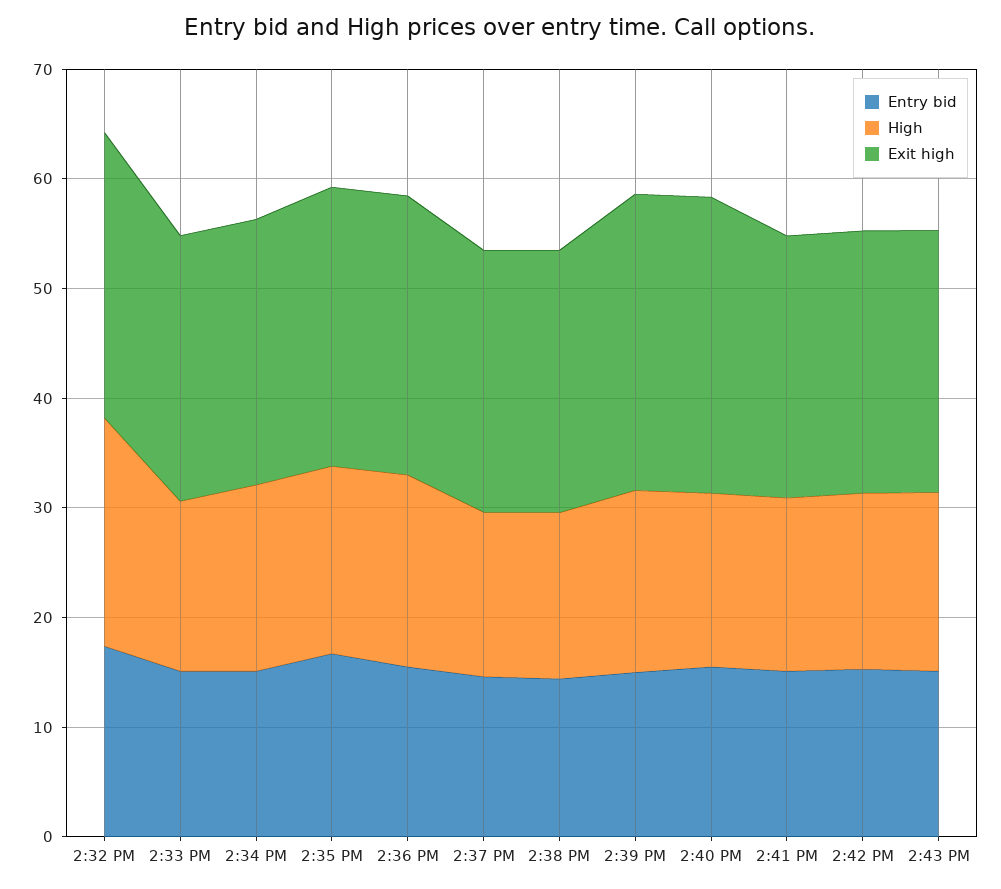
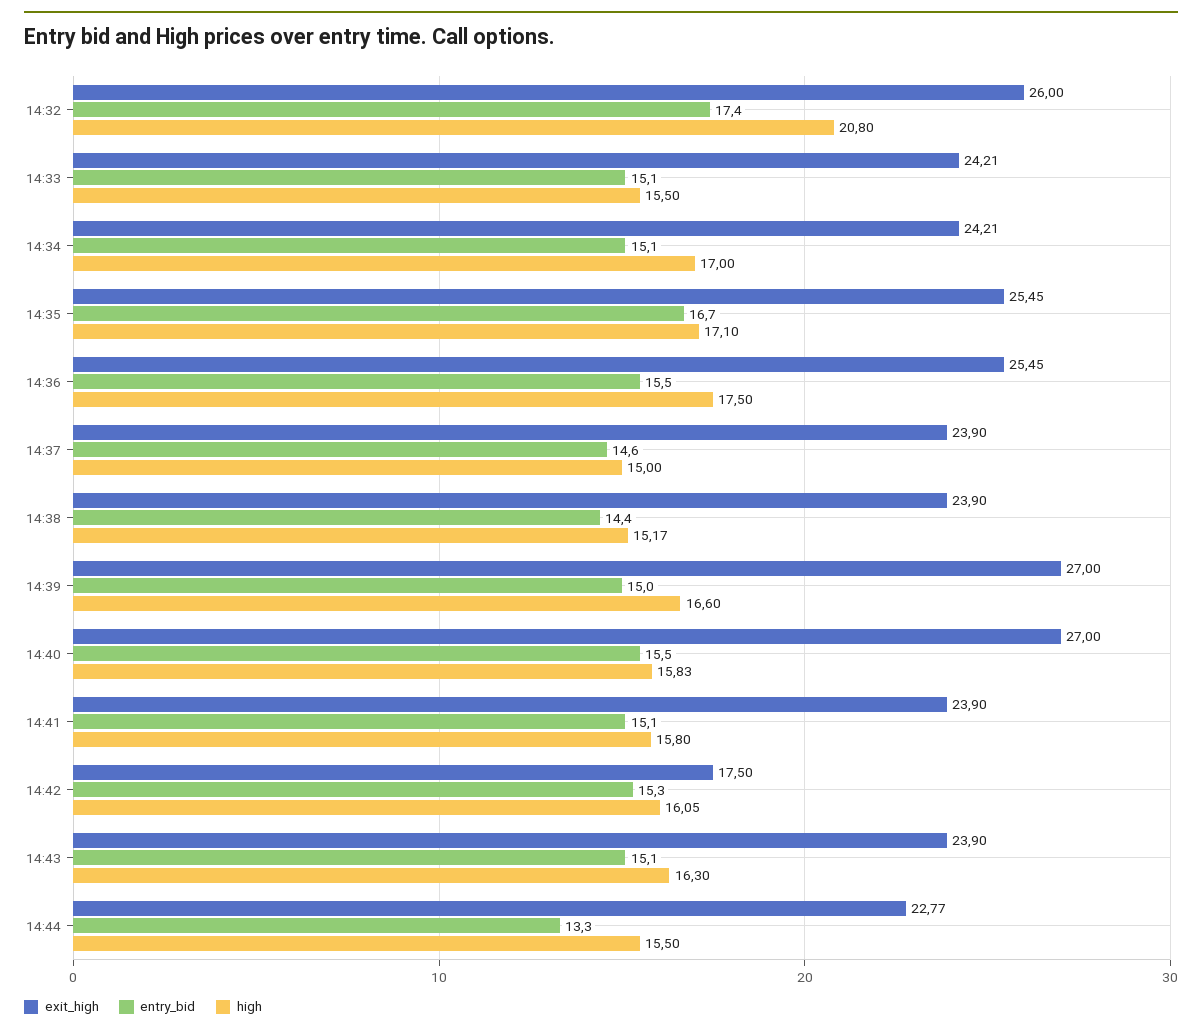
Exit high, 2:42 PM: 24 -> 17.5
Exit high, 14:44: none -> 22.77
Entry bid, 14:44: none -> 13.3
High, 14:44: none -> 15.5

